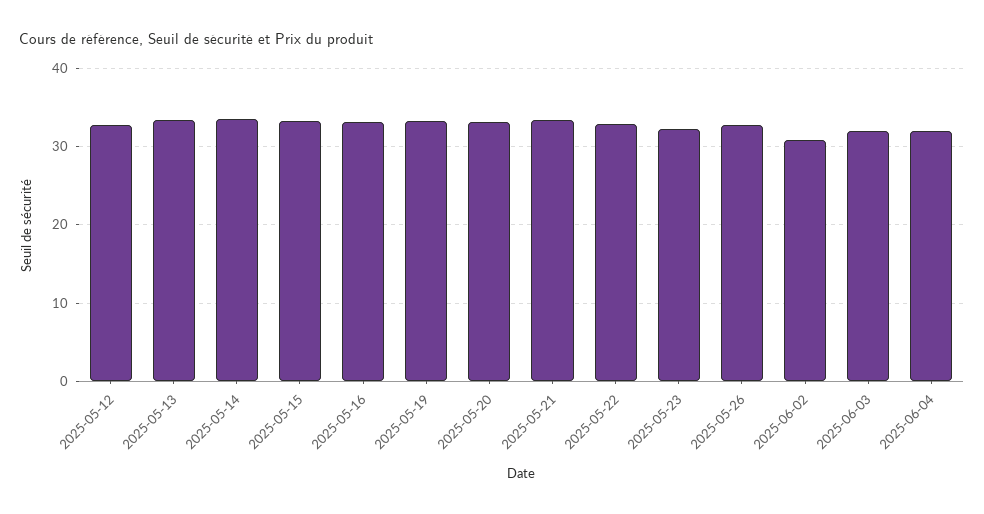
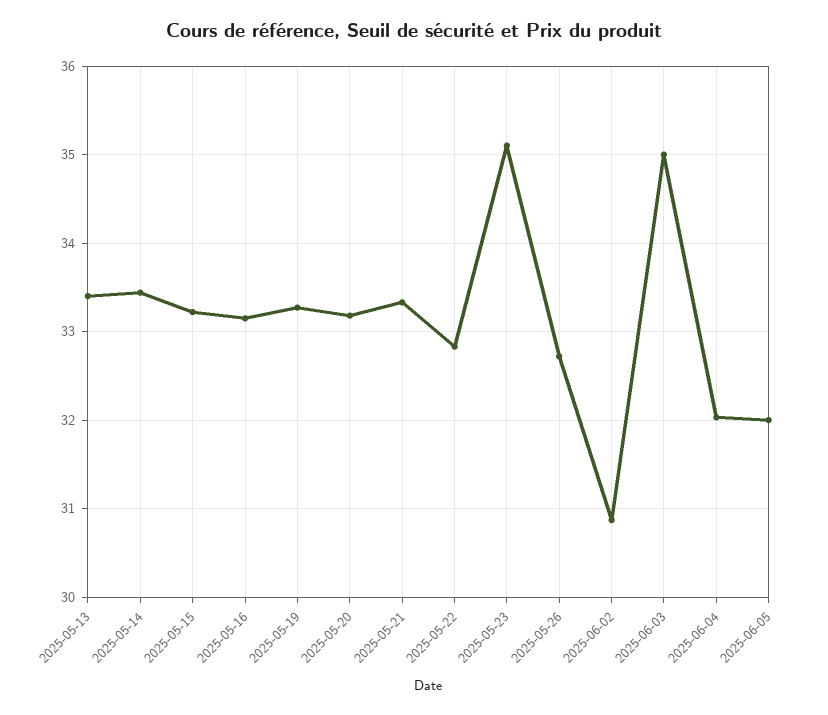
2025-05-12: 33 -> none
2025-05-23: 32 -> 35.1
2025-06-03: 32 -> 35
2025-06-05: none -> 32

